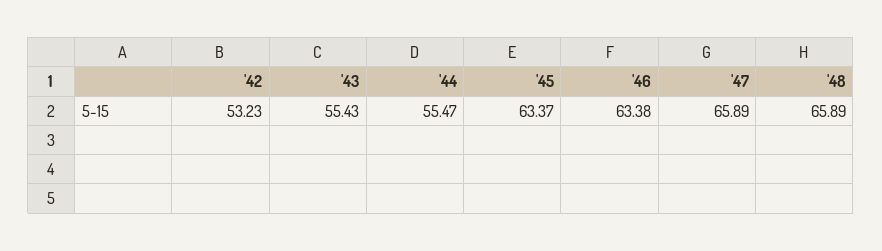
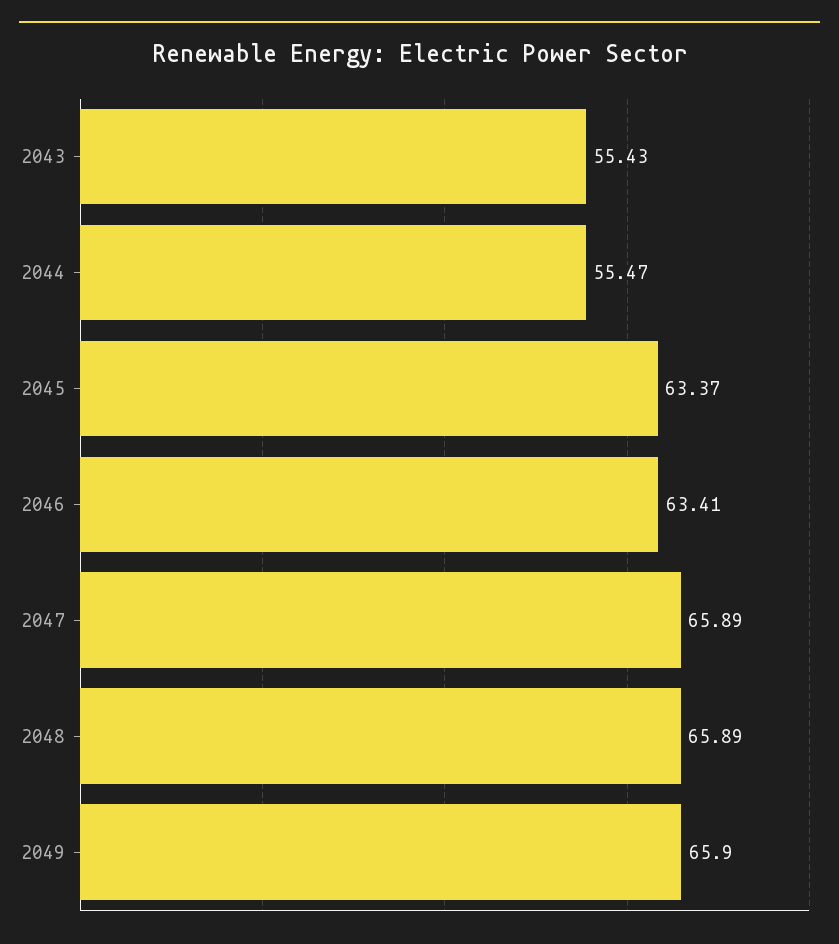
'42: 53.23 -> none
'46: 63.38 -> 63.41
2049: none -> 65.9

